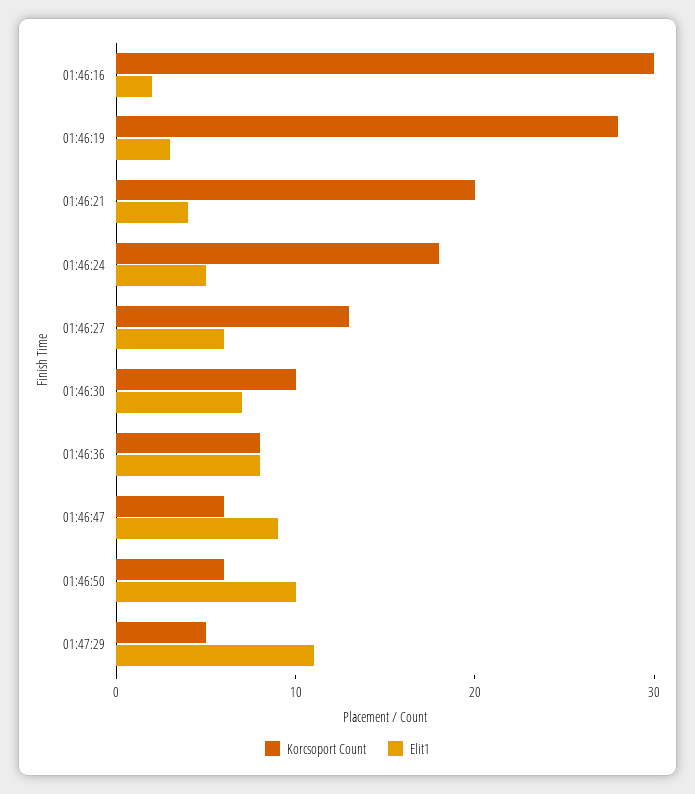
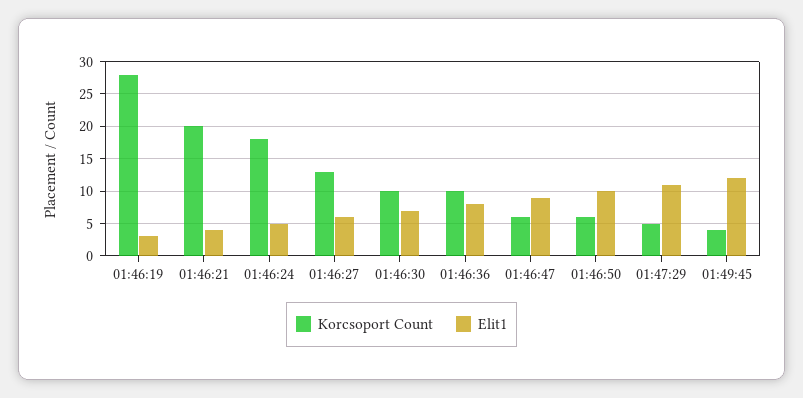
Korcsoport Count, 01:46:16: 30 -> none
Elit1, 01:46:16: 2 -> none
Korcsoport Count, 01:46:36: 8 -> 10
Korcsoport Count, 01:49:45: none -> 4
Elit1, 01:49:45: none -> 12

